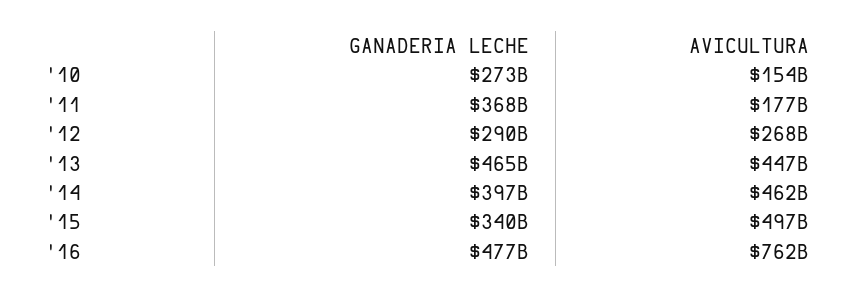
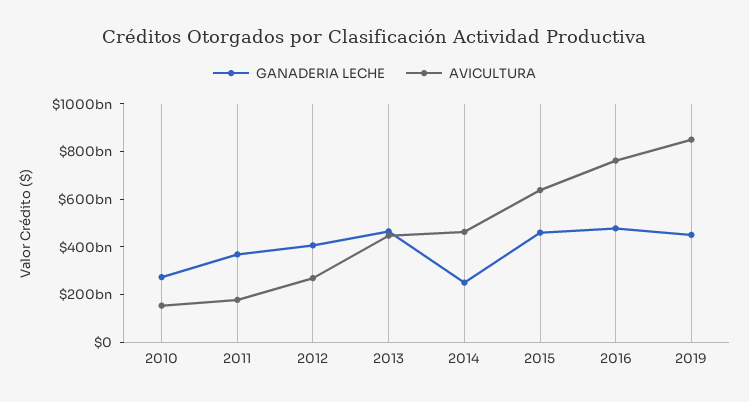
GANADERIA LECHE, '12: 290000000000 -> 400000000000
GANADERIA LECHE, '14: 397000000000 -> 250000000000
GANADERIA LECHE, '15: 340000000000 -> 450000000000
AVICULTURA, '15: 497000000000 -> 650000000000
GANADERIA LECHE, 2019: none -> 450000000000
AVICULTURA, 2019: none -> 850000000000

